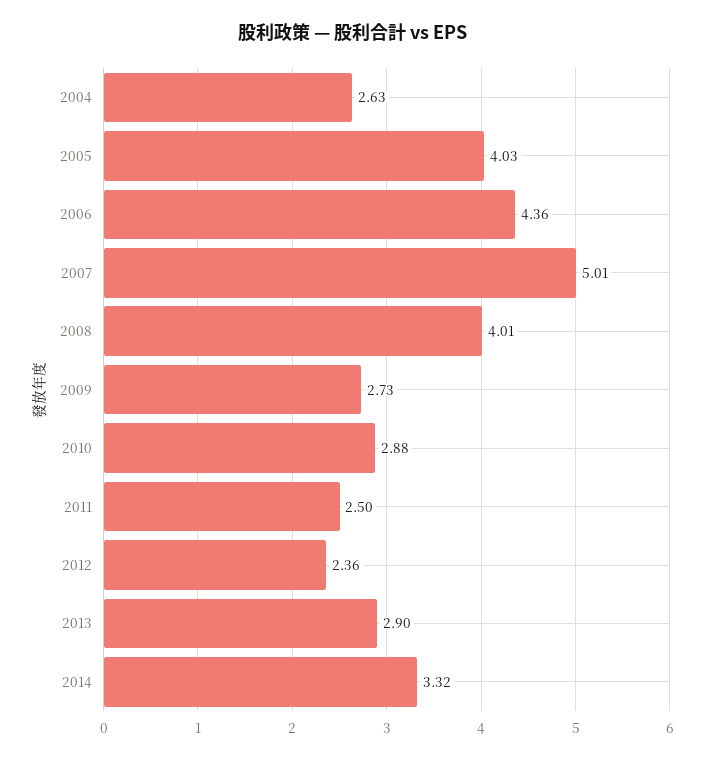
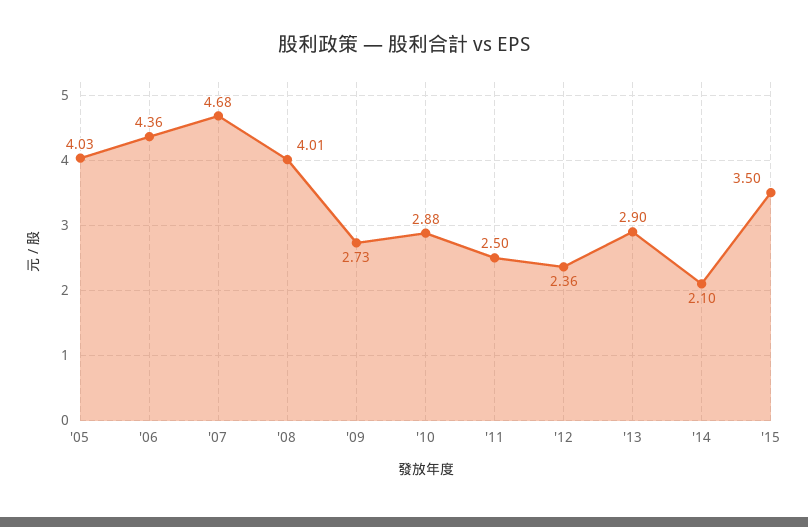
2004: 2.63 -> none
2007: 5.01 -> 4.68
2014: 3.32 -> 2.1
'15: none -> 3.5

